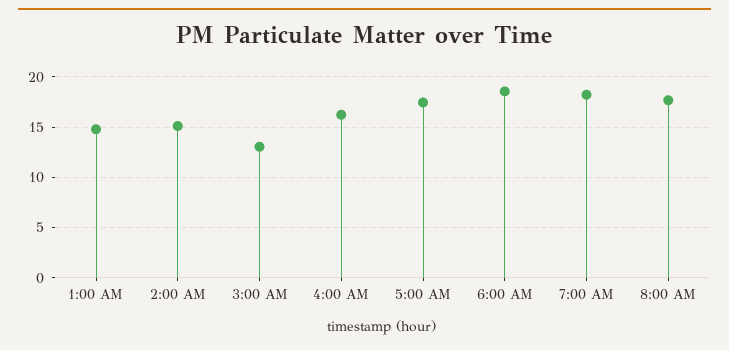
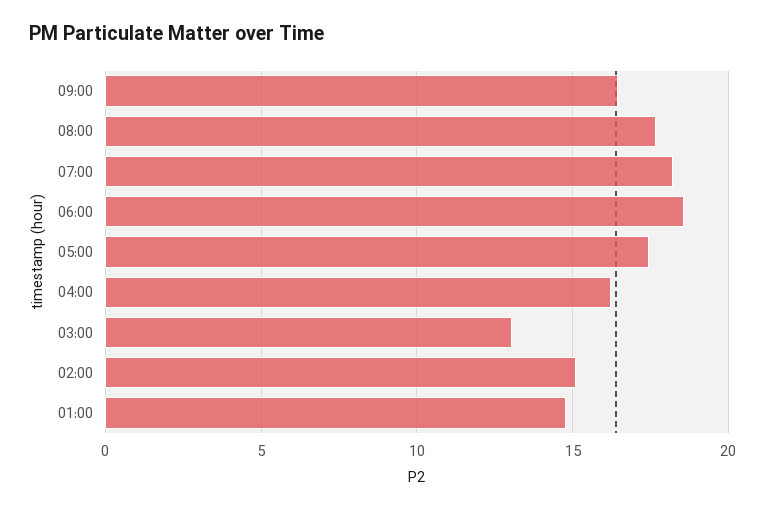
09:00: none -> 16.5

